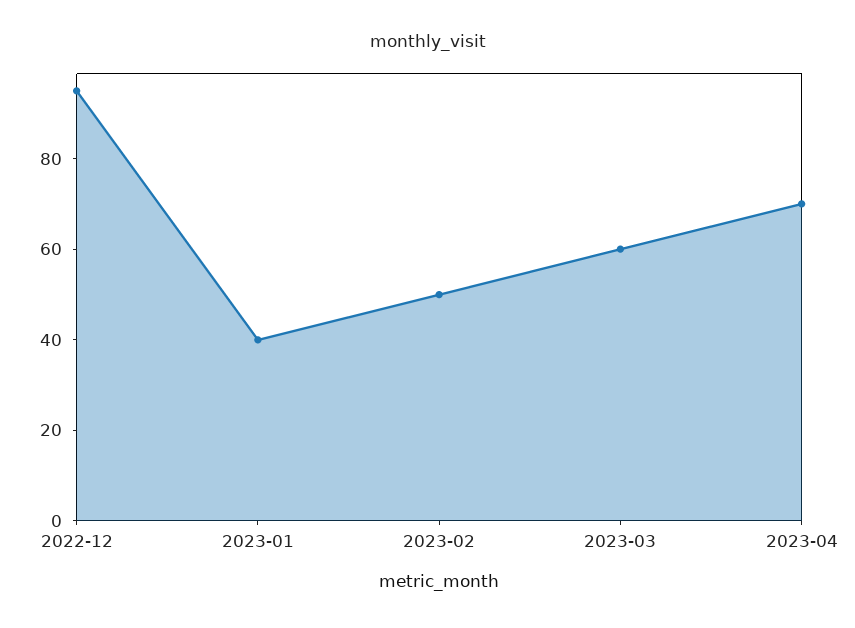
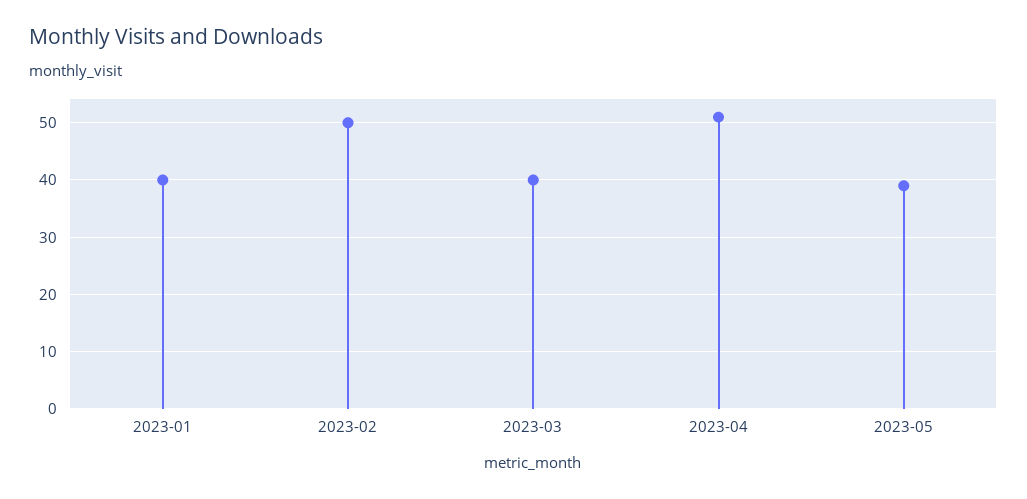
2022-12: 95 -> none
2023-03: 60 -> 40
2023-04: 70 -> 50
2023-05: none -> 40

